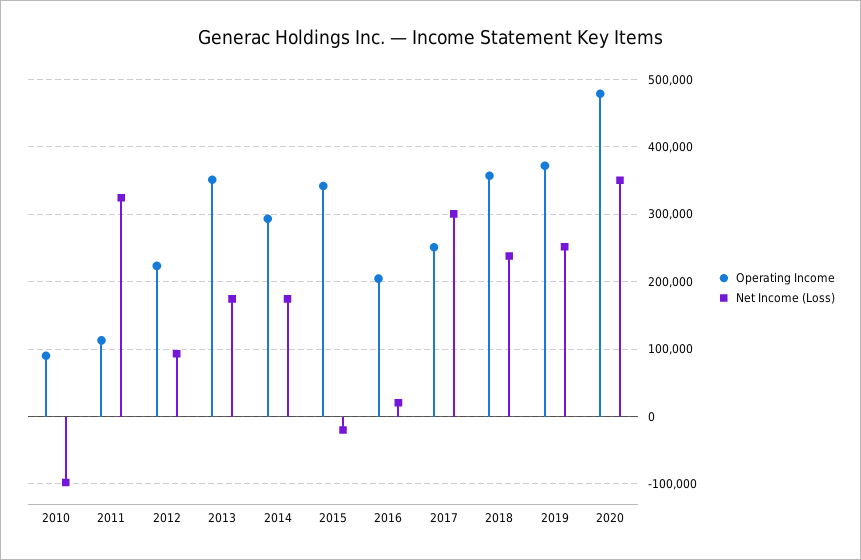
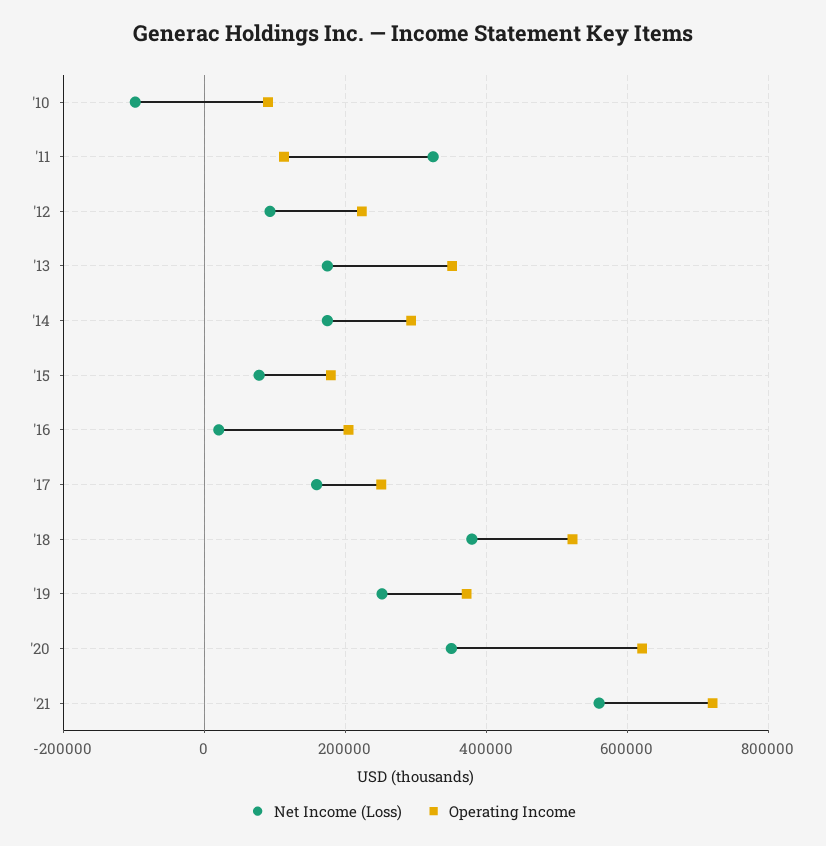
Operating Income, 2015: 340000 -> 180000
Net Income (Loss), 2015: -20000 -> 80000
Net Income (Loss), 2017: 300000 -> 160000
Operating Income, 2018: 360000 -> 520000
Net Income (Loss), 2018: 240000 -> 380000
Operating Income, 2020: 480000 -> 620000
Net Income (Loss), '21: none -> 560000
Operating Income, '21: none -> 720000

